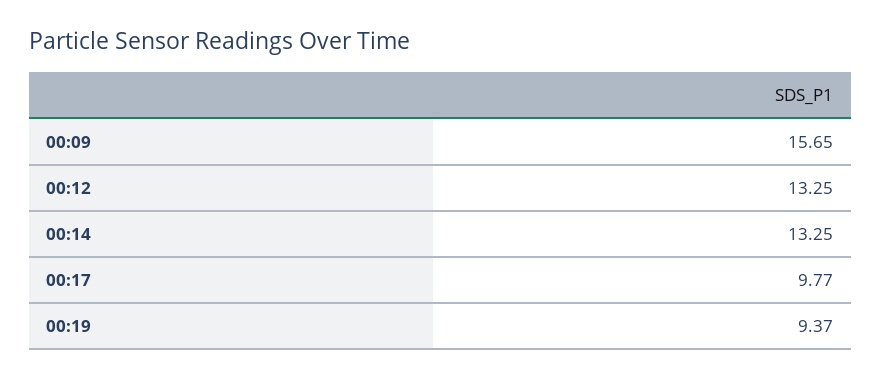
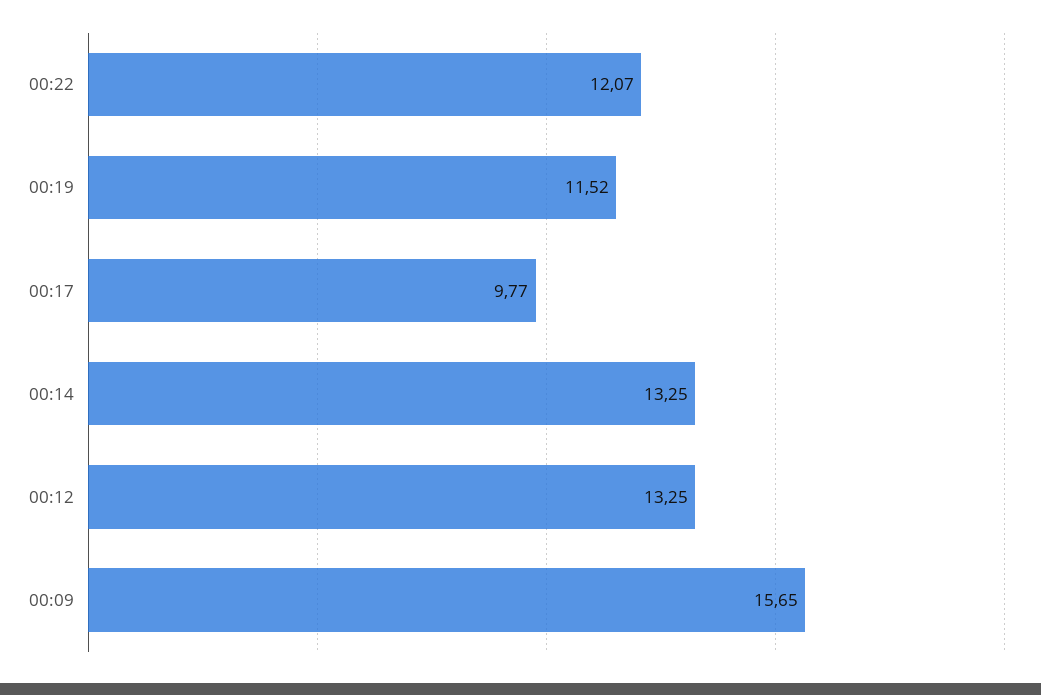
00:19: 9.37 -> 11.52
00:22: none -> 12.07

